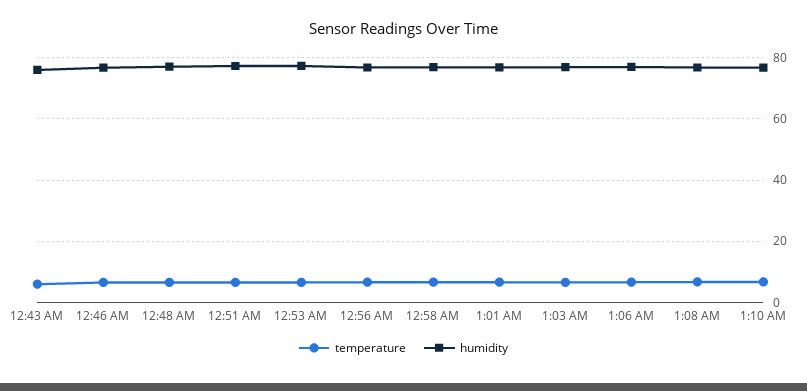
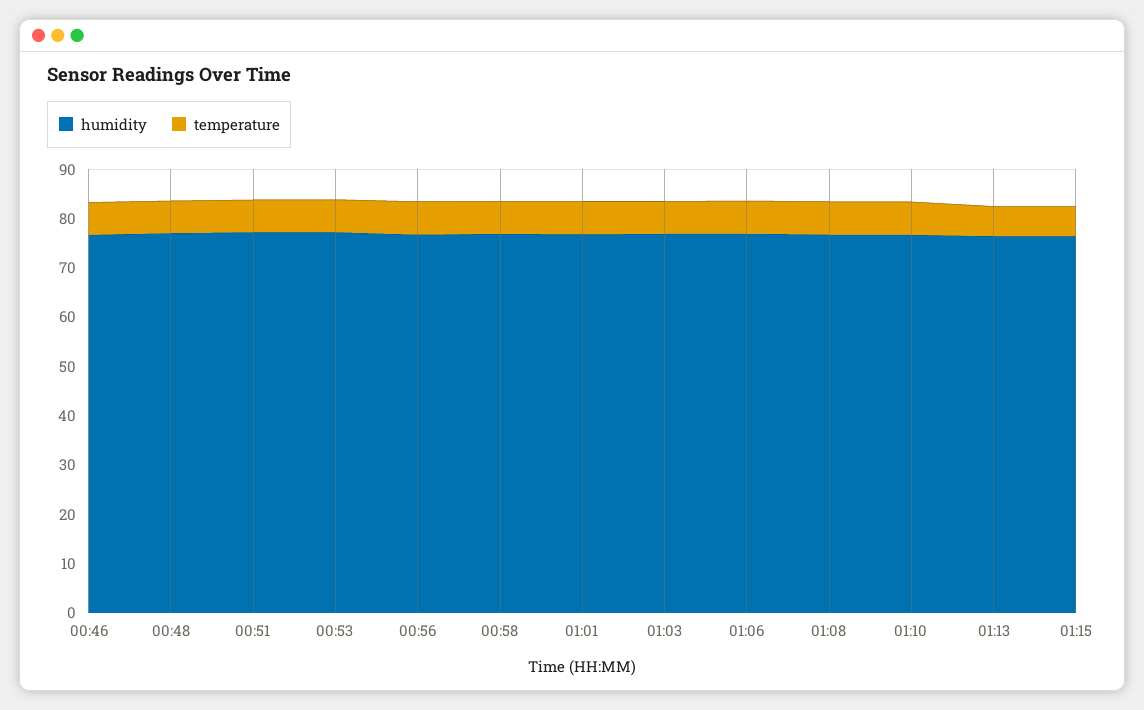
temperature, 12:43 AM: 6 -> none
humidity, 12:43 AM: 76 -> none
humidity, 01:13: none -> 76
temperature, 01:13: none -> 6
humidity, 01:15: none -> 76
temperature, 01:15: none -> 6

